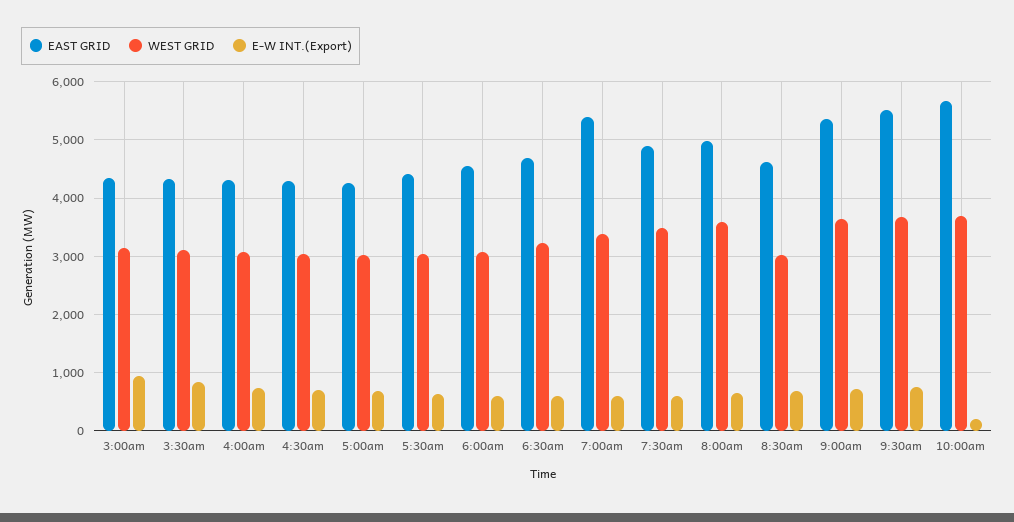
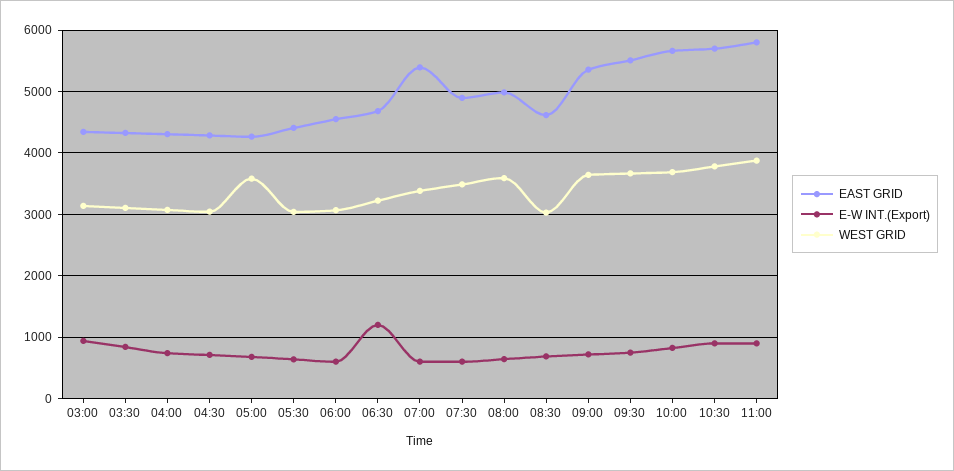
WEST GRID, 5:00am: 3000 -> 3600
E-W INT.(Export), 6:30am: 600 -> 1200
E-W INT.(Export), 10:00am: 200 -> 800
EAST GRID, 10:30: none -> 5700
E-W INT.(Export), 10:30: none -> 900
WEST GRID, 10:30: none -> 3800
EAST GRID, 11:00: none -> 5800
E-W INT.(Export), 11:00: none -> 900
WEST GRID, 11:00: none -> 3900

